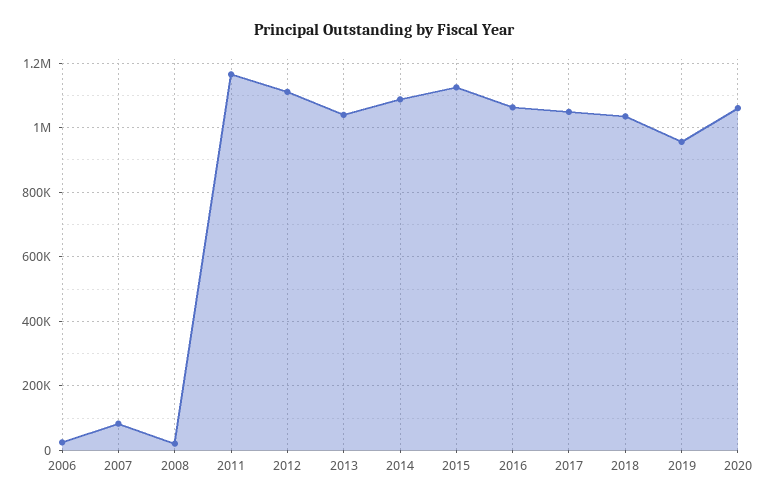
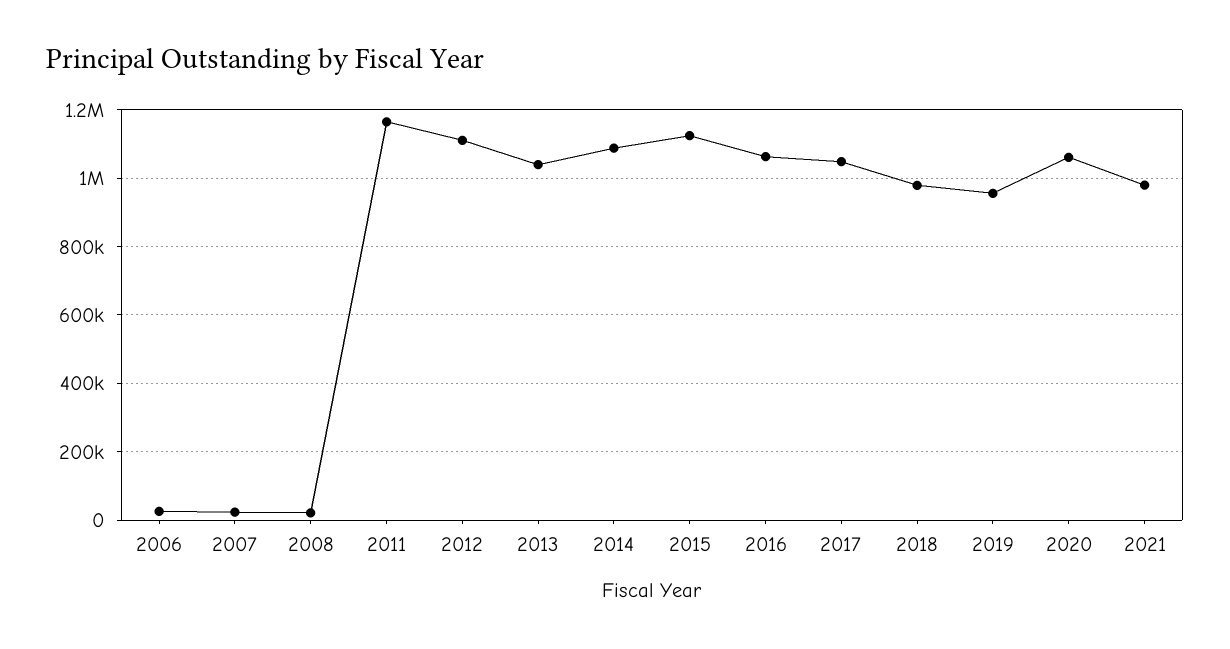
2007: 80000 -> 20000
2018: 1040000 -> 980000
2021: none -> 980000

